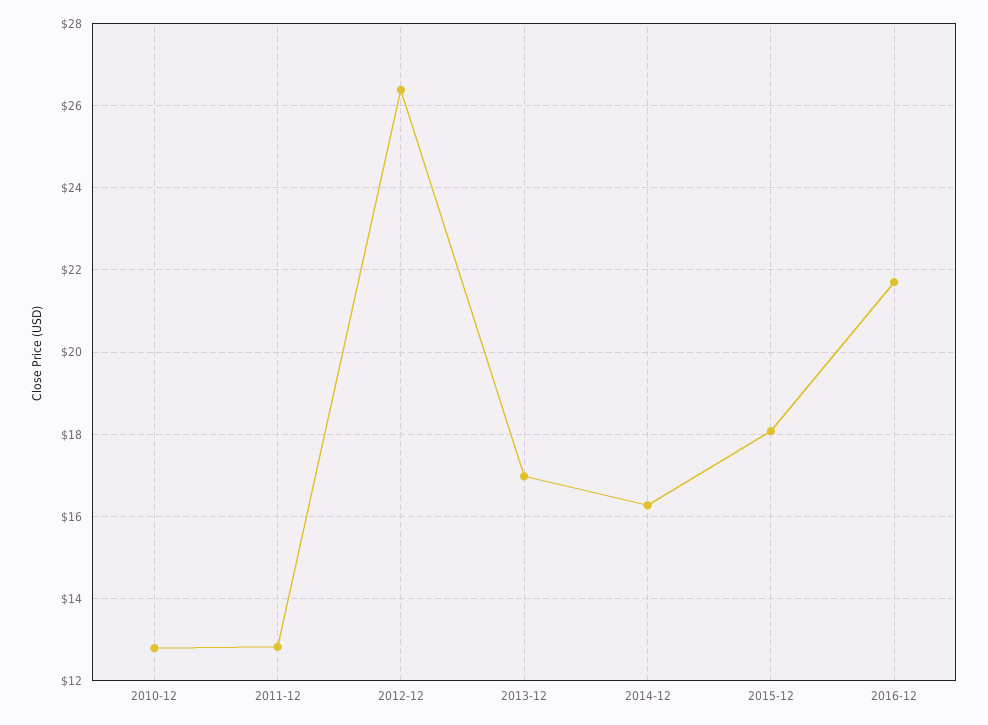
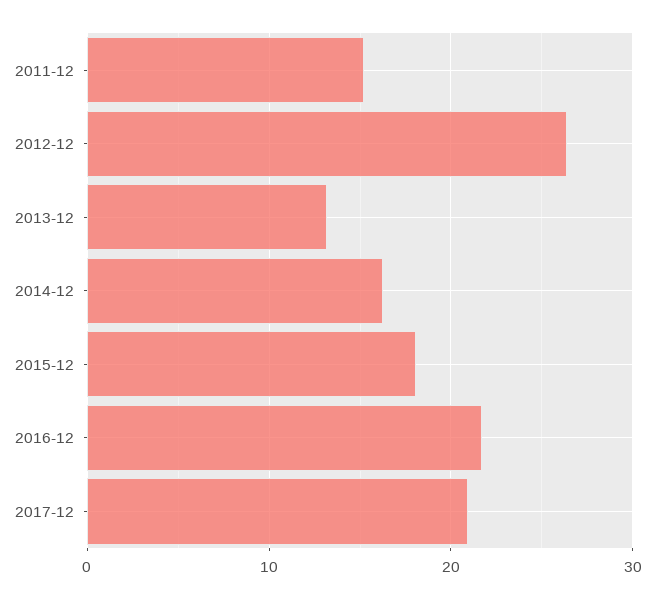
2010-12: 12.8 -> none
2011-12: 12.8 -> 15
2013-12: 17 -> 13
2017-12: none -> 21

